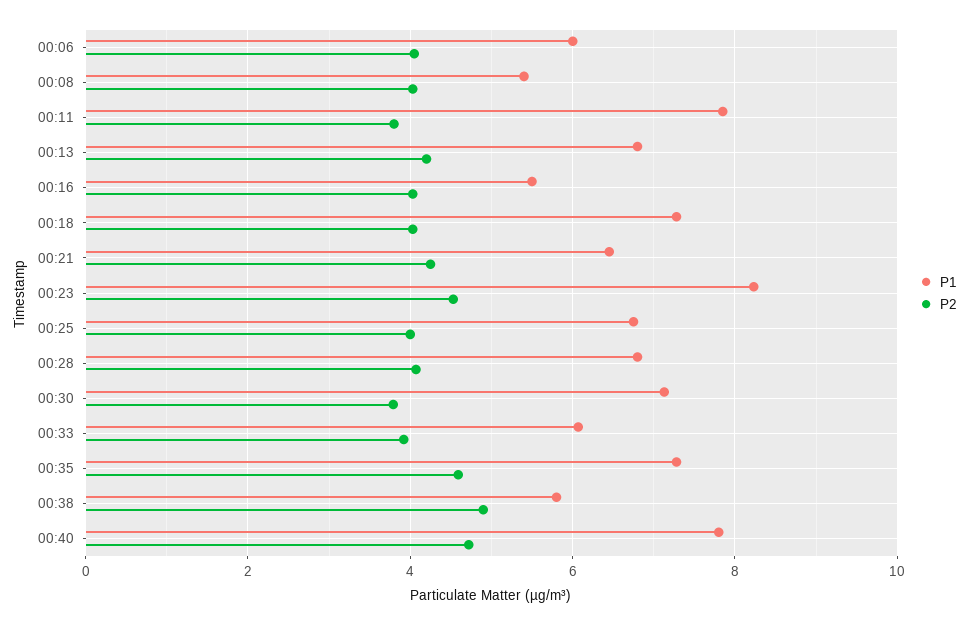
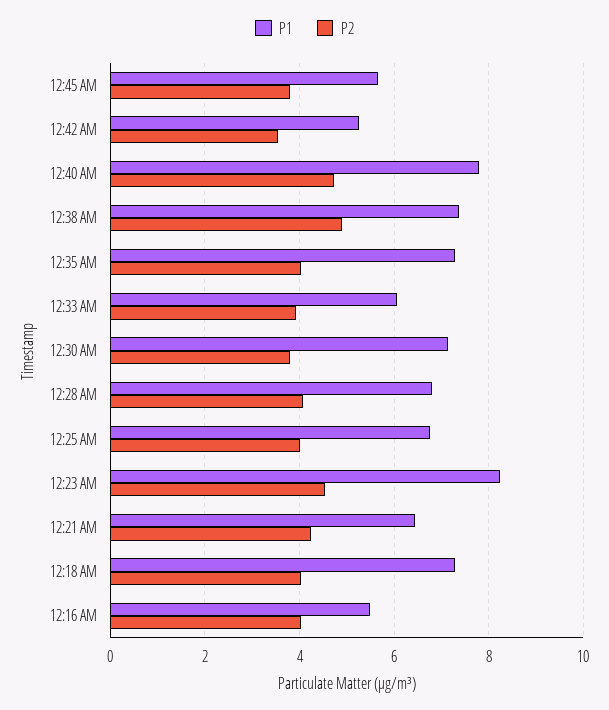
P1, 00:06: 6 -> none
P2, 00:06: 4 -> none
P1, 00:08: 5.4 -> none
P2, 00:08: 4 -> none
P1, 00:11: 7.8 -> none
P2, 00:11: 3.8 -> none
P1, 00:13: 6.8 -> none
P2, 00:13: 4.2 -> none
P2, 00:35: 4.6 -> 4
P1, 00:38: 5.8 -> 7.4
P1, 12:45 AM: none -> 5.6
P2, 12:45 AM: none -> 3.8
P1, 12:42 AM: none -> 5.2
P2, 12:42 AM: none -> 3.6

